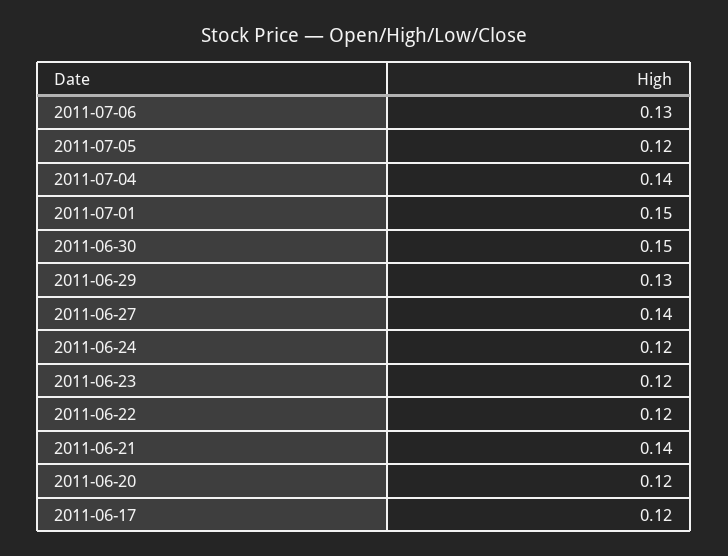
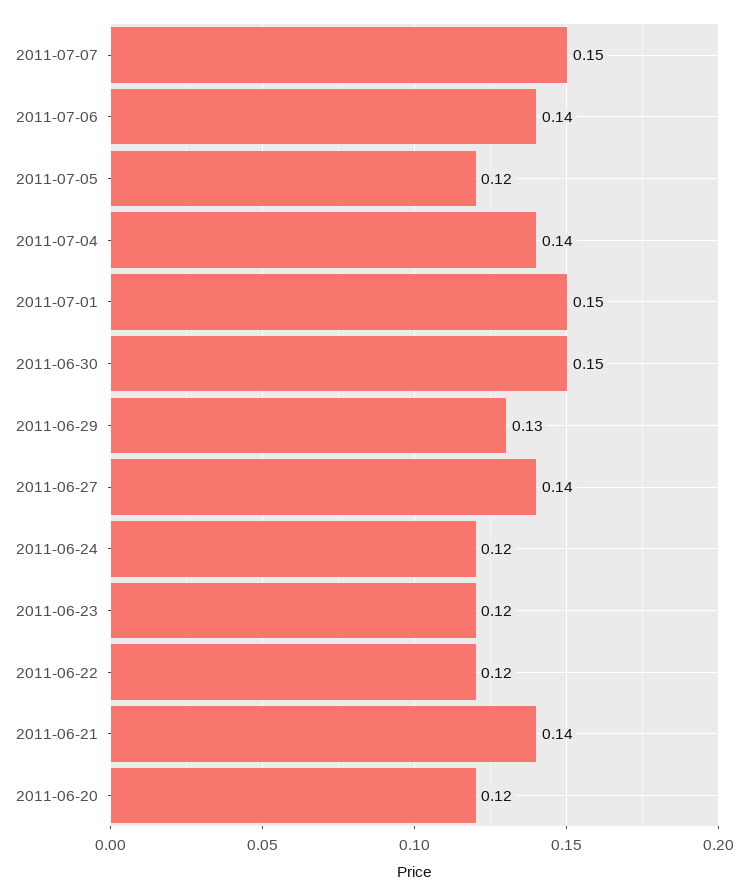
2011-07-06: 0.13 -> 0.14
2011-06-17: 0.12 -> none
2011-07-07: none -> 0.15

